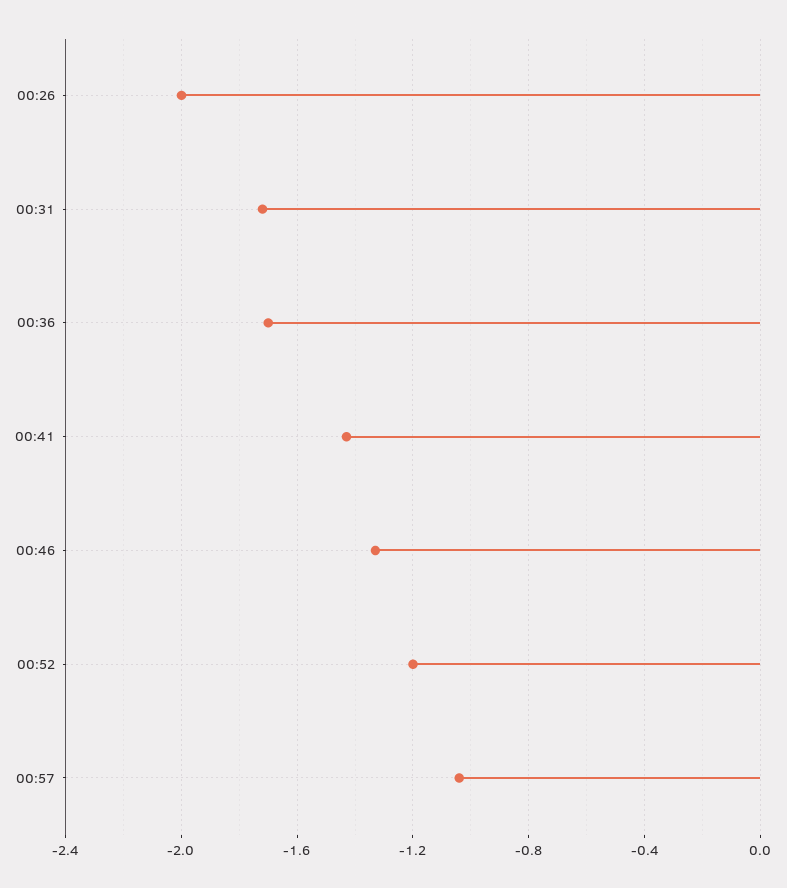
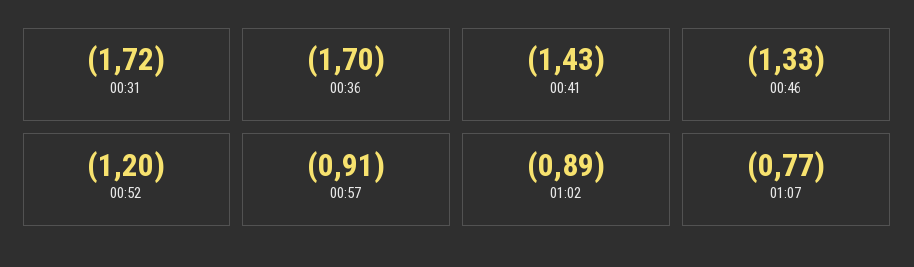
00:26: -2 -> none
00:57: -1.05 -> -0.91
01:02: none -> -0.89
01:07: none -> -0.77

